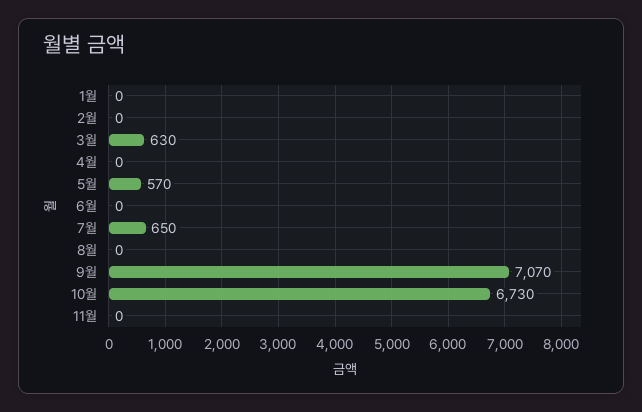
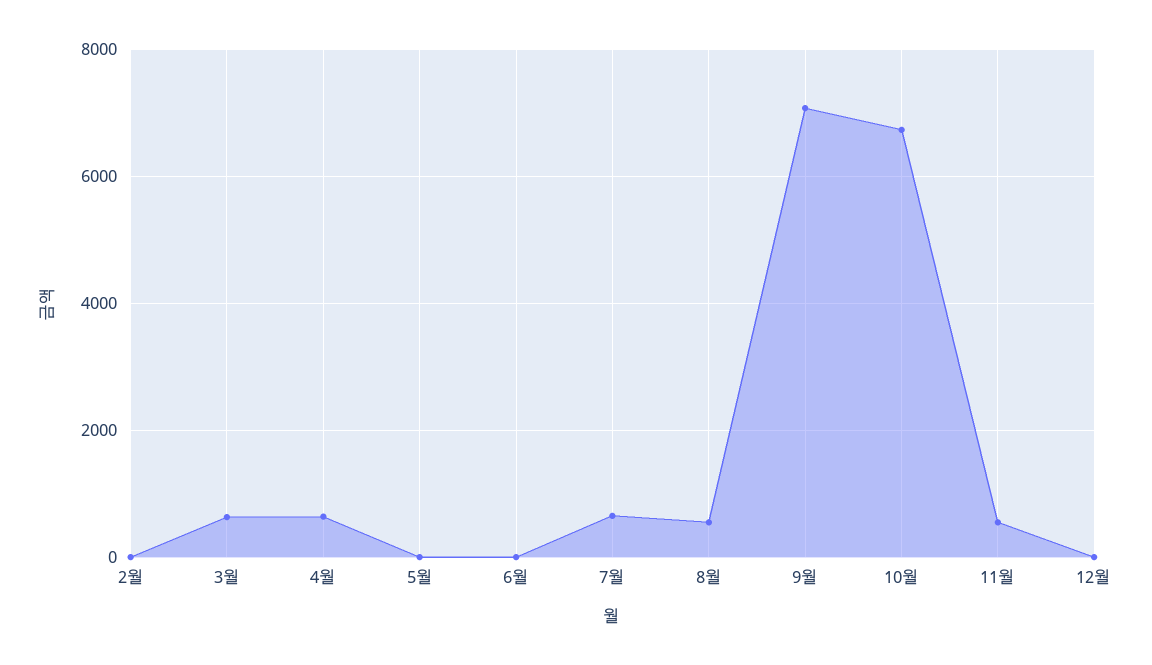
1월: 0 -> none
4월: 0 -> 600
5월: 570 -> 0
8월: 0 -> 600
11월: 0 -> 600
12월: none -> 0

